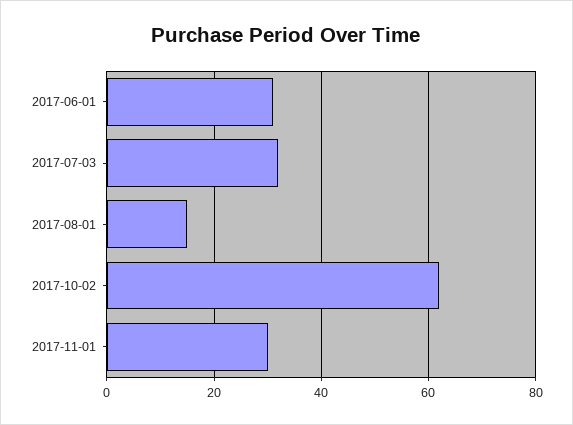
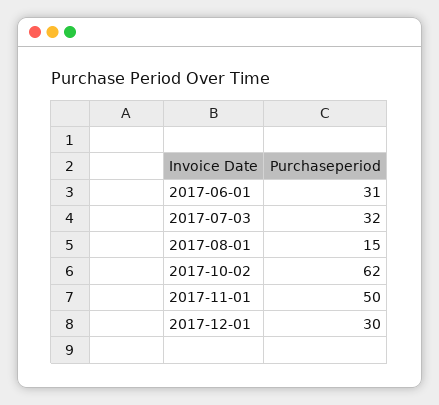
2017-11-01: 30 -> 50
2017-12-01: none -> 30

